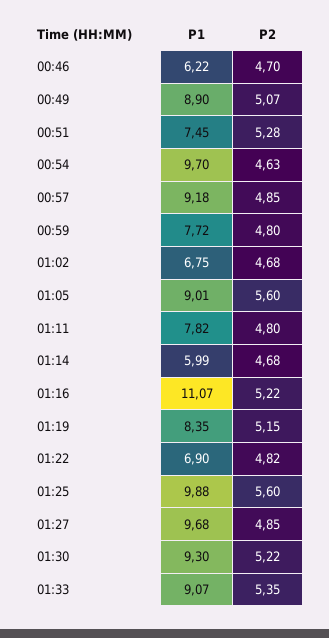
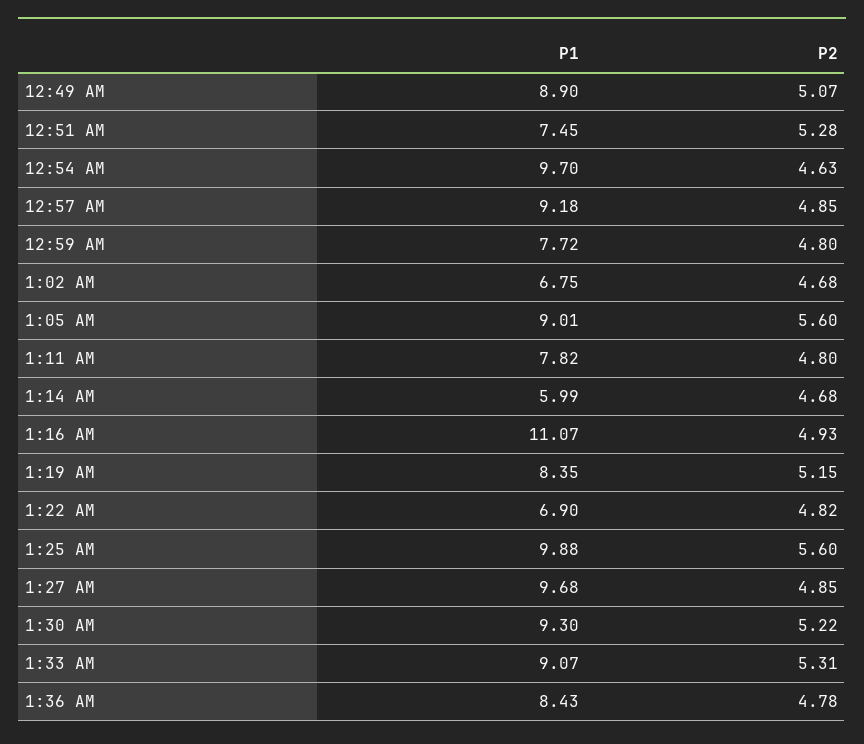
P1, 00:46: 6.22 -> none
P2, 00:46: 4.7 -> none
P2, 01:16: 5.22 -> 4.93
P2, 01:33: 5.35 -> 5.31
P1, 1:36 AM: none -> 8.43
P2, 1:36 AM: none -> 4.78

